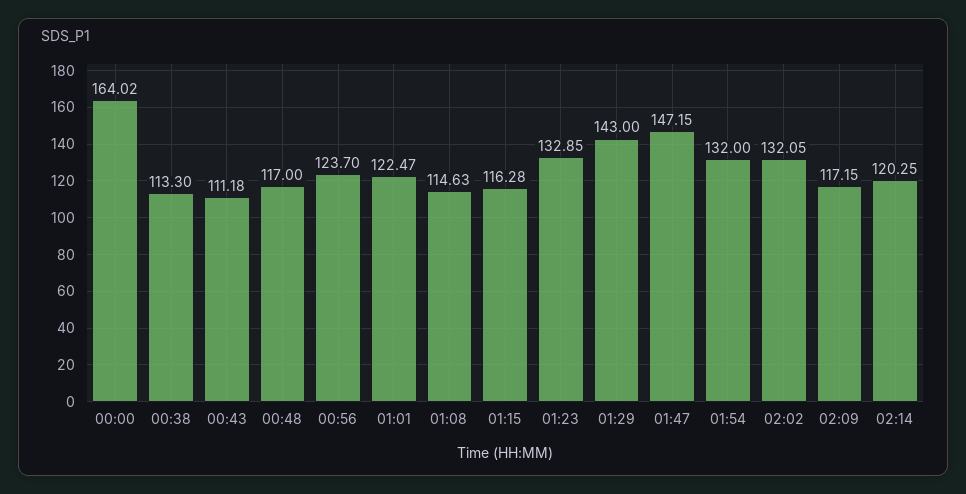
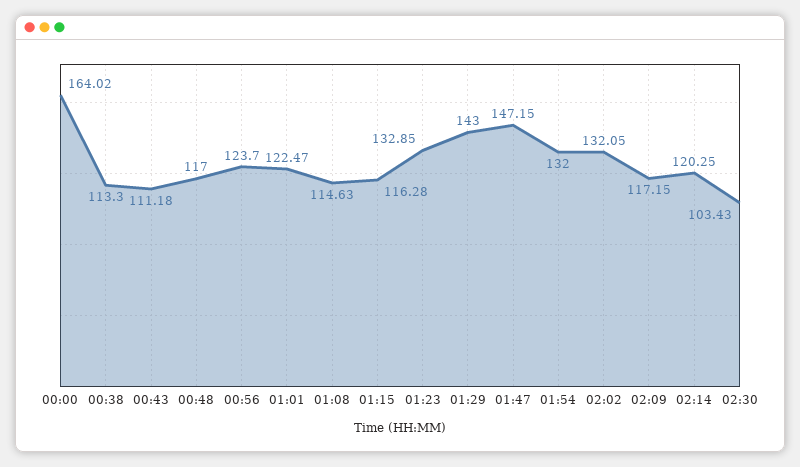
02:30: none -> 103.43

